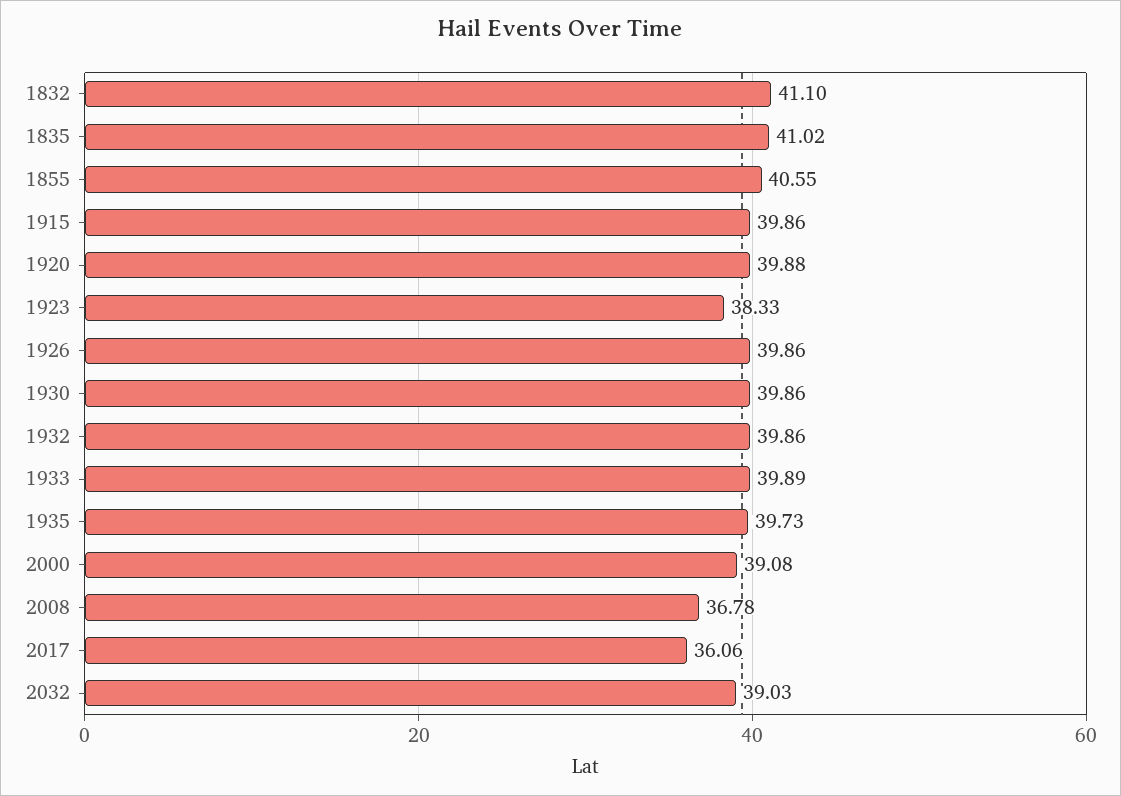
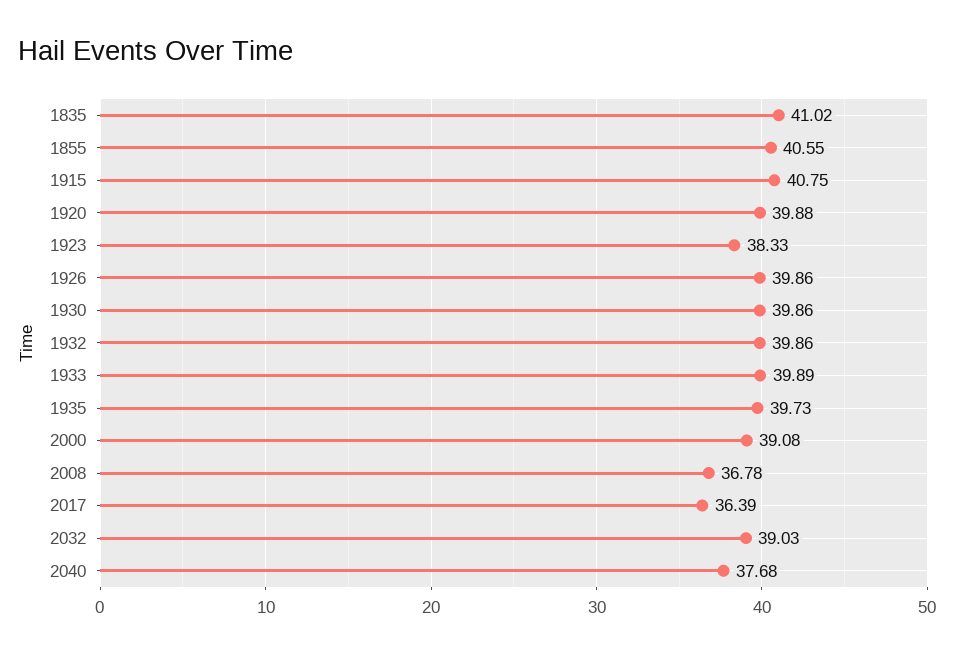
1832: 41.1 -> none
1915: 39.86 -> 40.75
2017: 36.06 -> 36.39
2040: none -> 37.68

